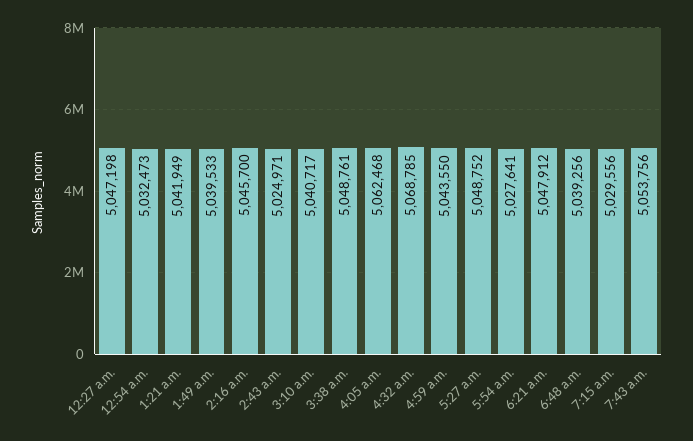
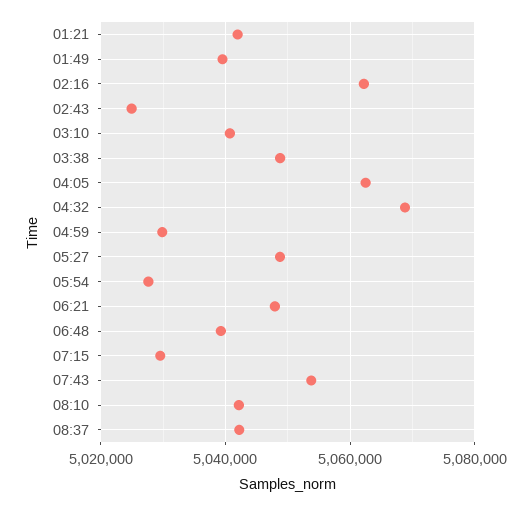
12:27 a.m.: 5047198 -> none
12:54 a.m.: 5032473 -> none
2:16 a.m.: 5045700 -> 5062000
4:59 a.m.: 5043550 -> 5030000
08:10: none -> 5042000
08:37: none -> 5042000

